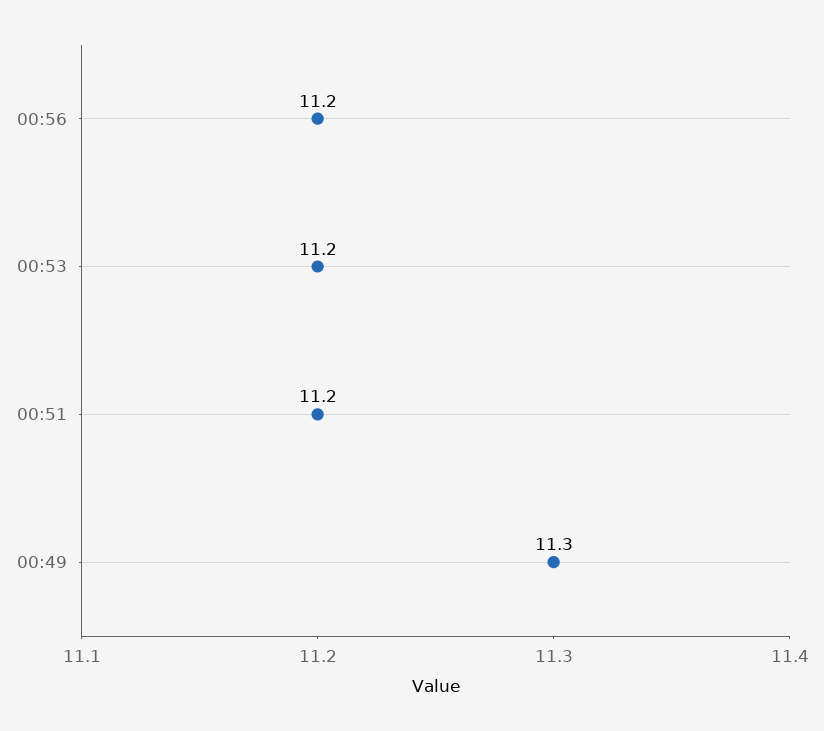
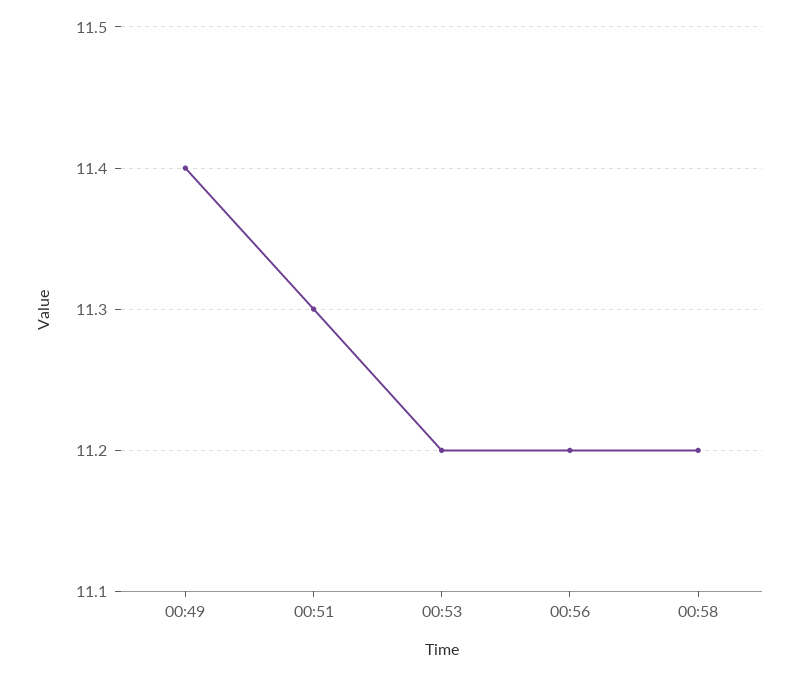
00:51: 11.2 -> 11.3
00:49: 11.3 -> 11.4
00:58: none -> 11.2

